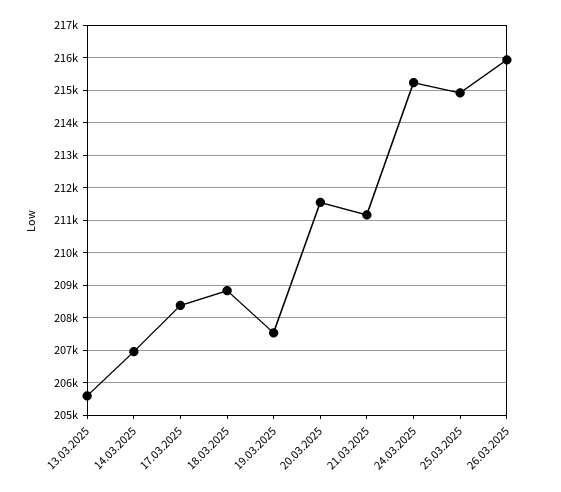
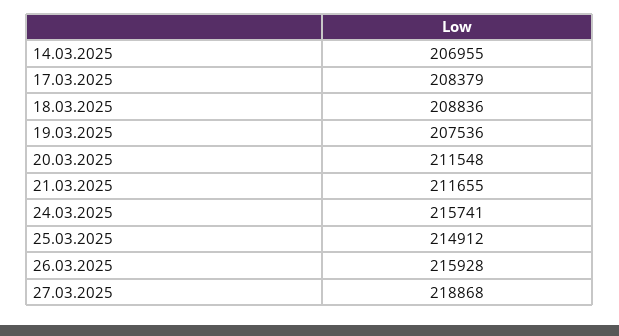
13.03.2025: 205600 -> none
21.03.2025: 211200 -> 211655
24.03.2025: 215200 -> 215741
27.03.2025: none -> 218868

